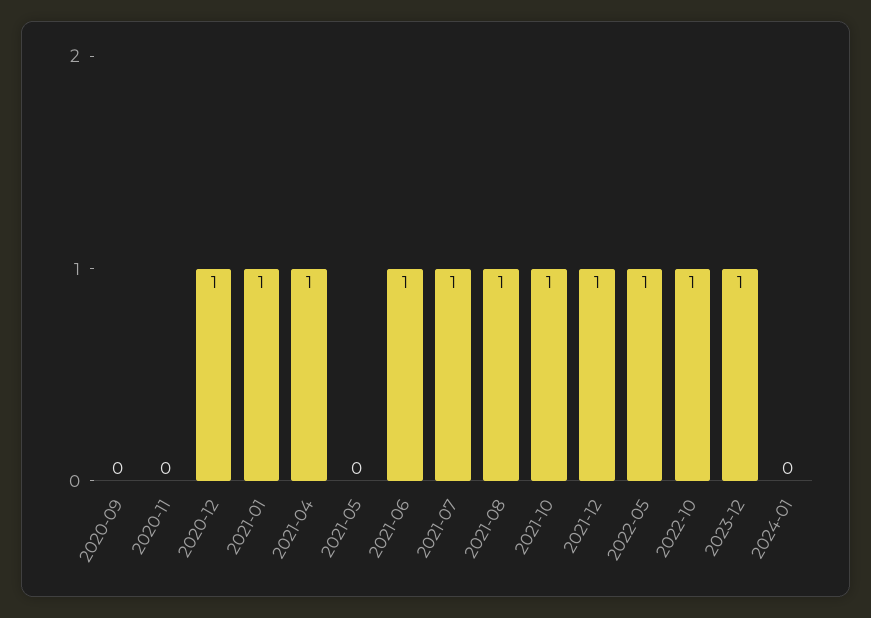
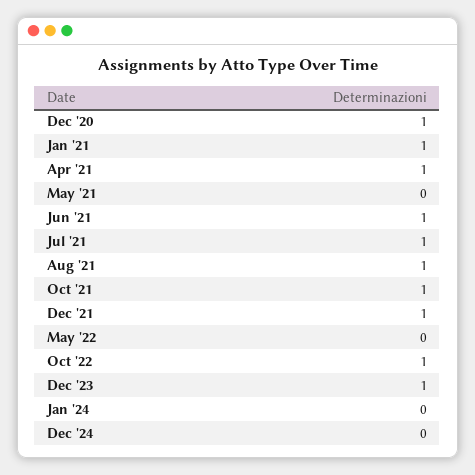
2020-09: 0 -> none
2020-11: 0 -> none
2022-05: 1 -> 0
Dec '24: none -> 0

